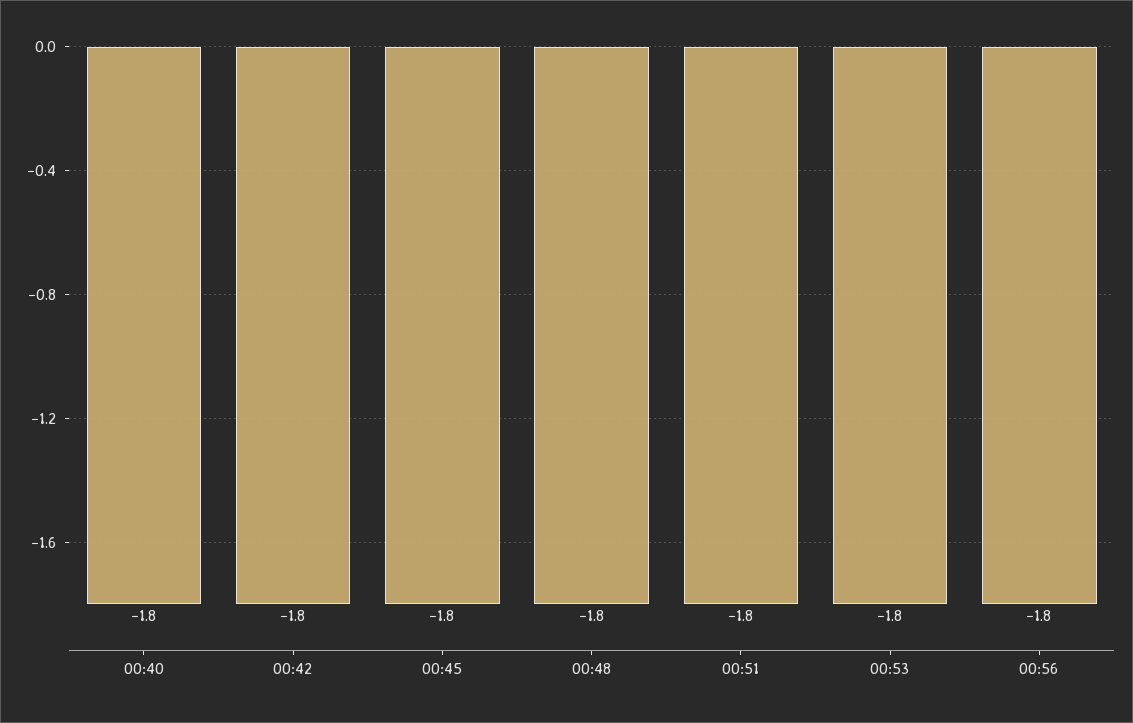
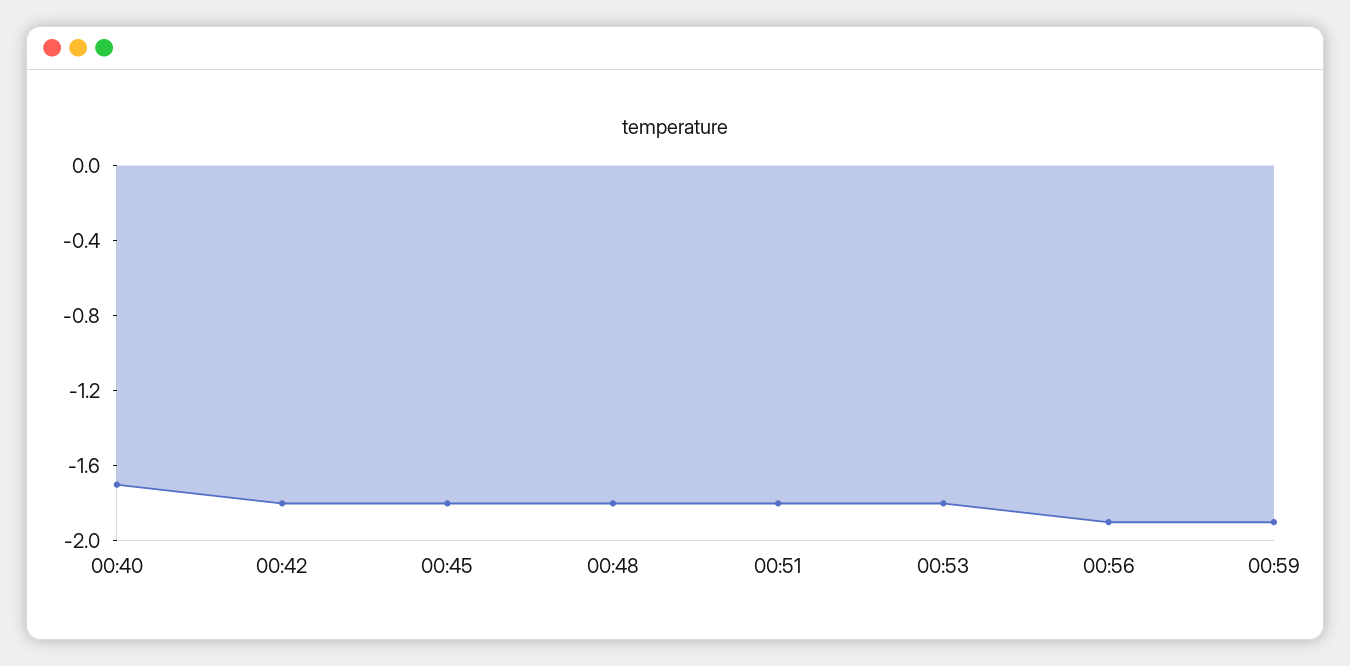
00:40: -1.8 -> -1.7
00:56: -1.8 -> -1.9
00:59: none -> -1.9

